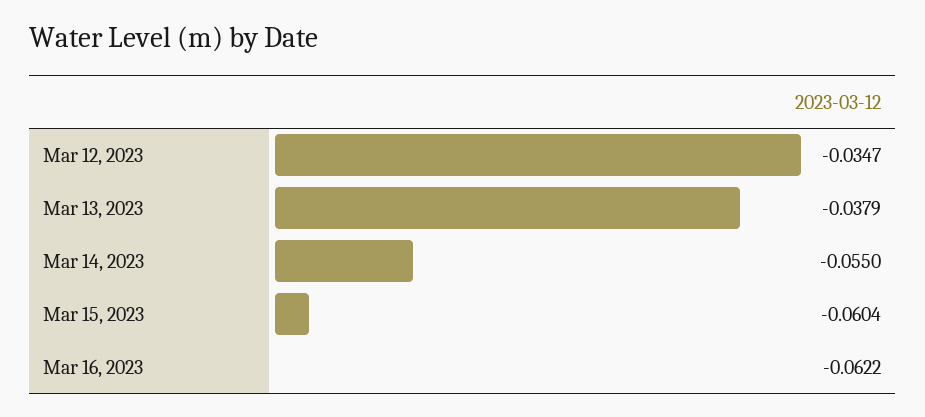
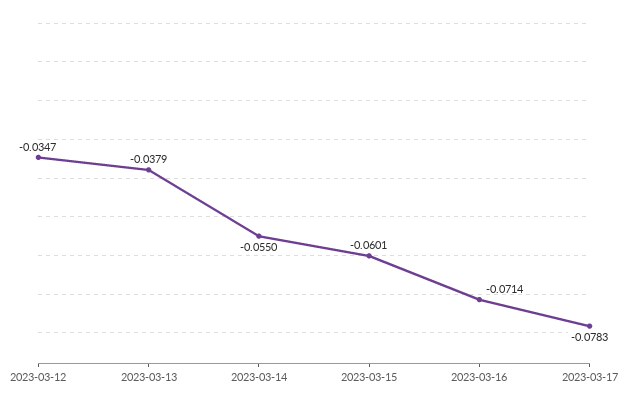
Mar 15, 2023: -0.0604 -> -0.0601
Mar 16, 2023: -0.0622 -> -0.0714
2023-03-17: none -> -0.0783

